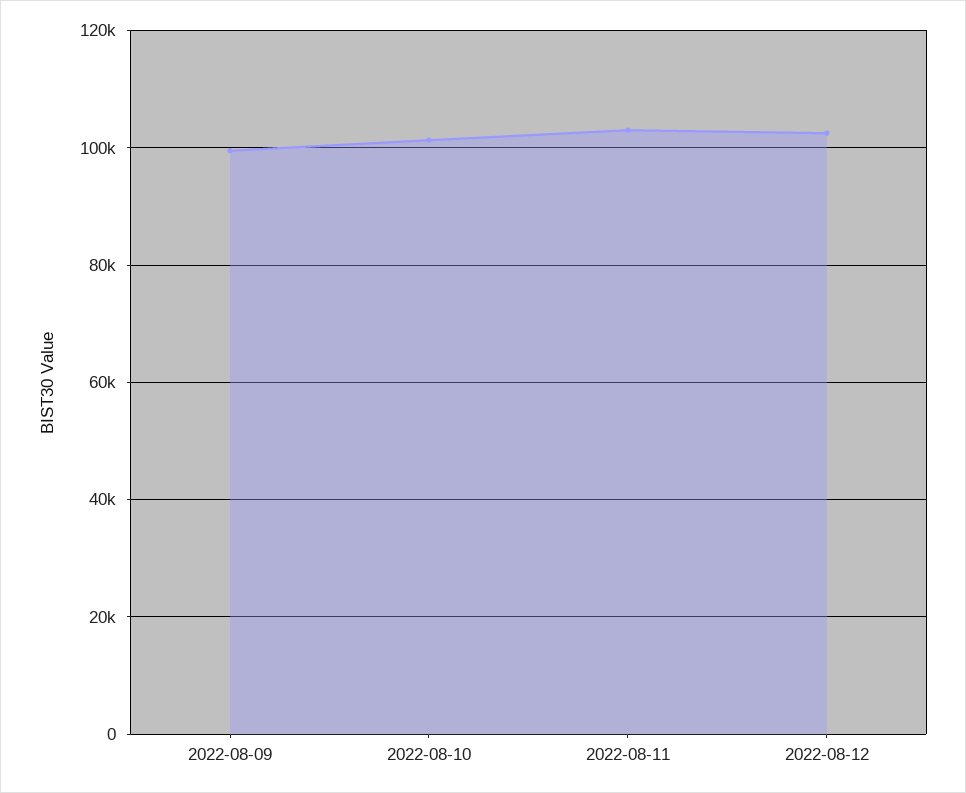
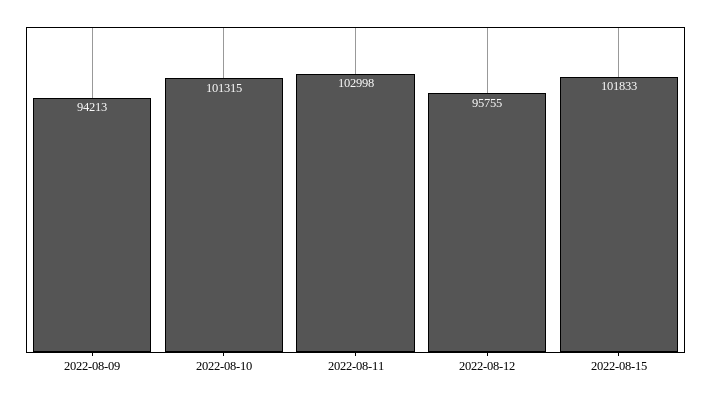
2022-08-09: 100000 -> 94213
2022-08-12: 102000 -> 95755
2022-08-15: none -> 101833

